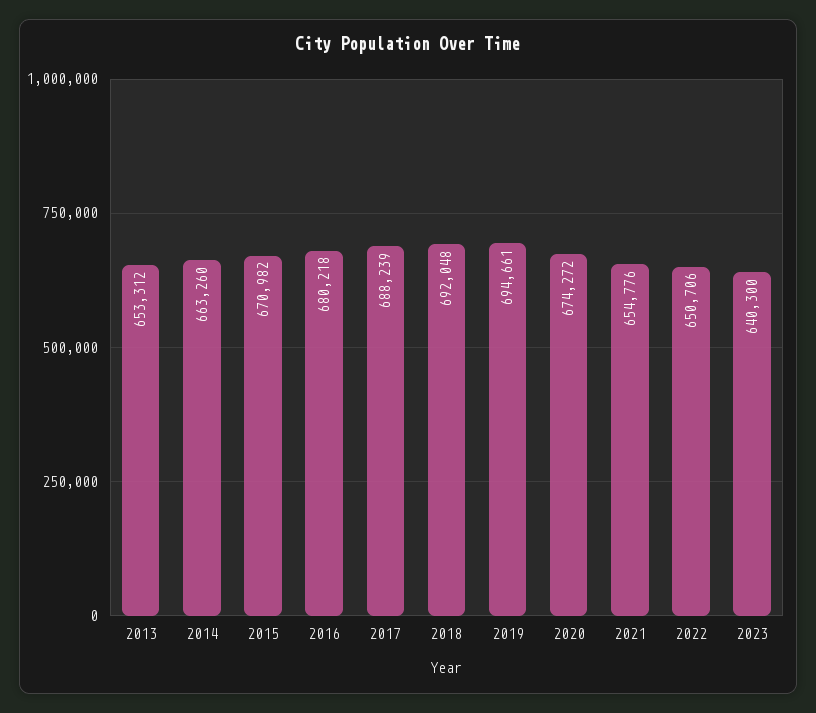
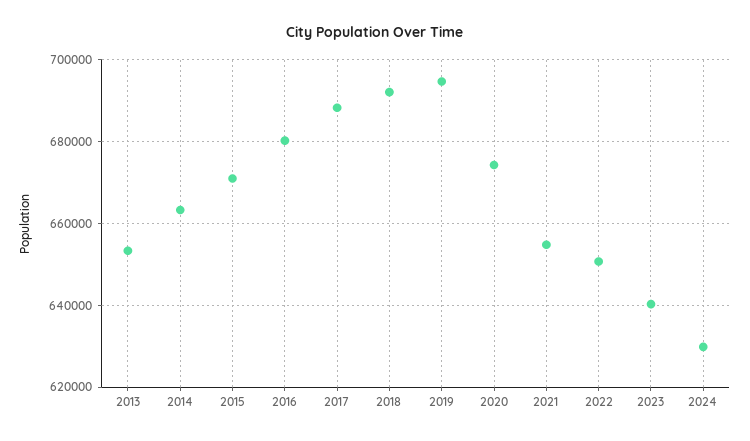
2024: none -> 630000

